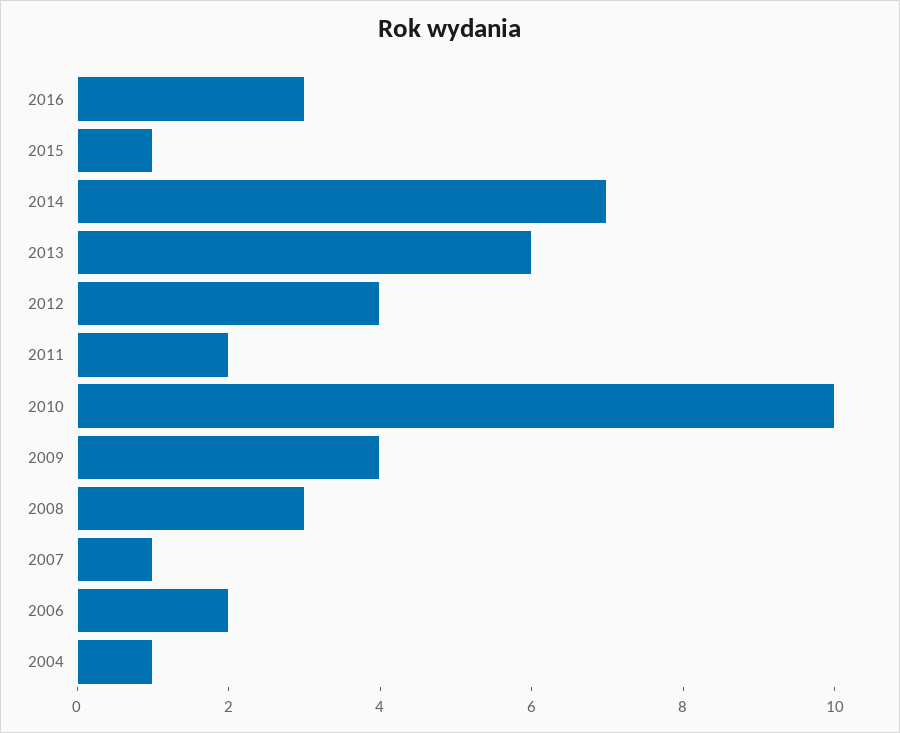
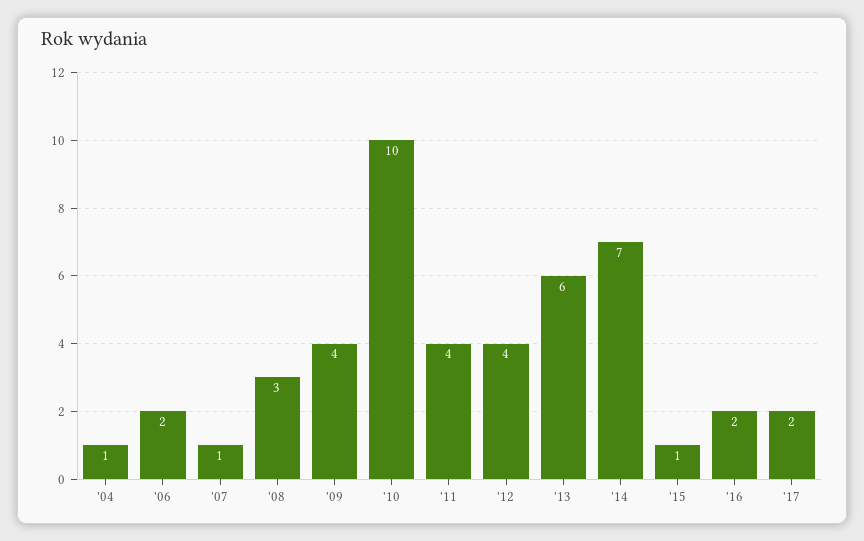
2016: 3 -> 2
2011: 2 -> 4
'17: none -> 2

